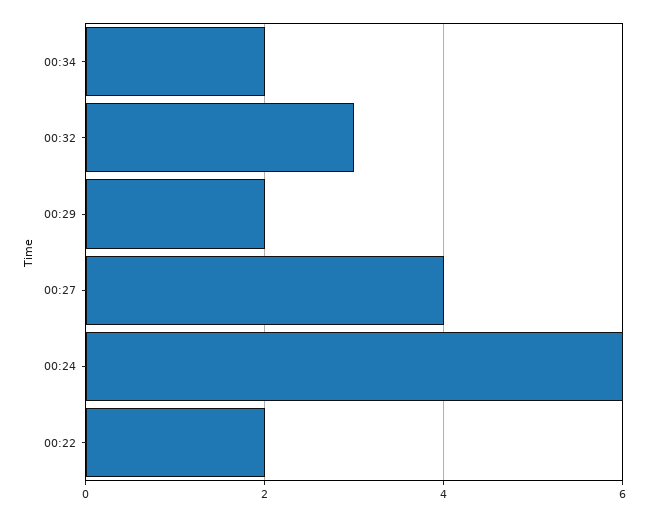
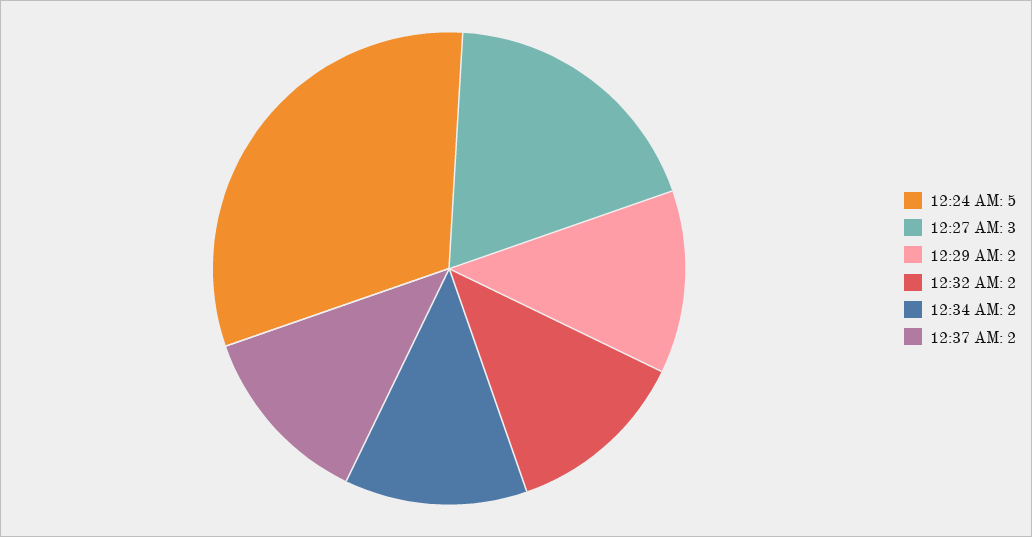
00:32: 3 -> 2
00:27: 4 -> 3
00:24: 6 -> 5
00:22: 2 -> none
12:37 AM: none -> 2

